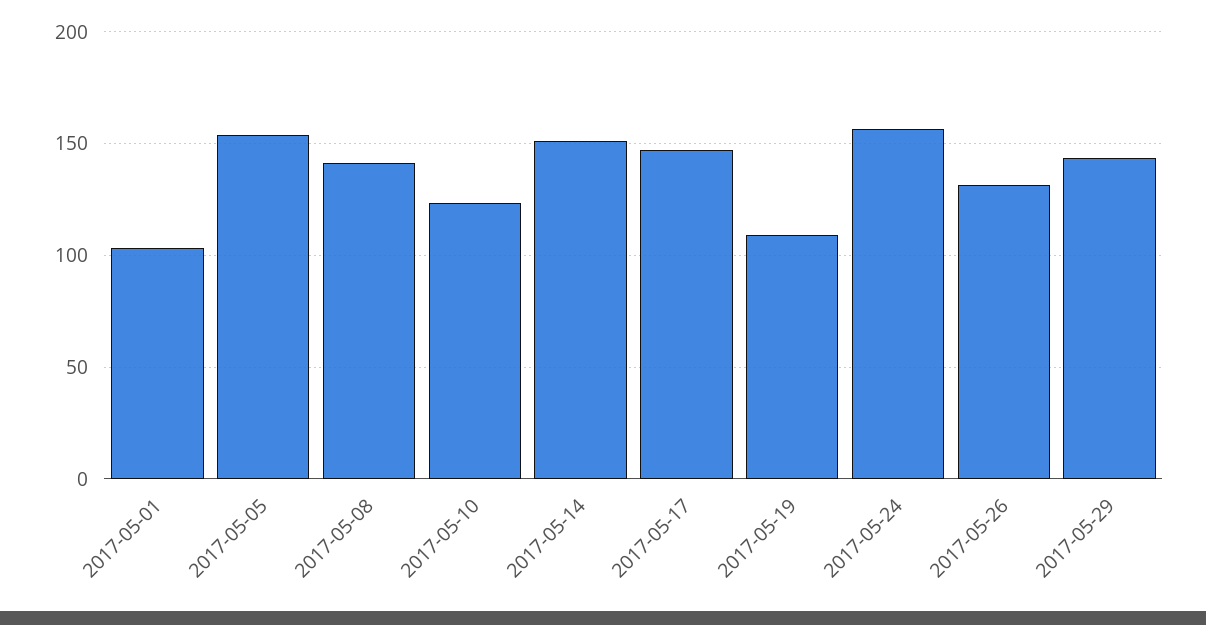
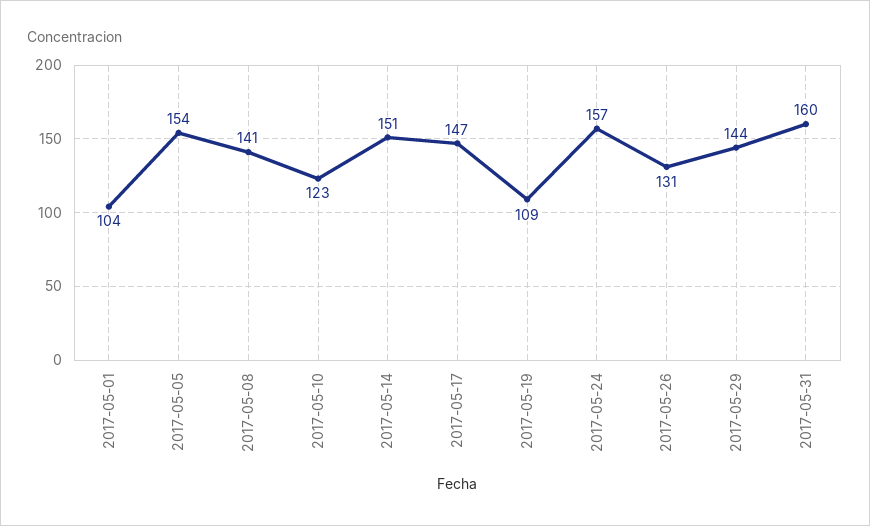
2017-05-31: none -> 160

